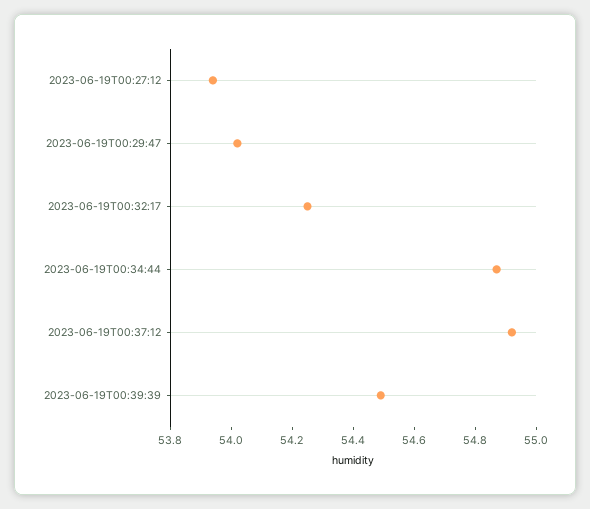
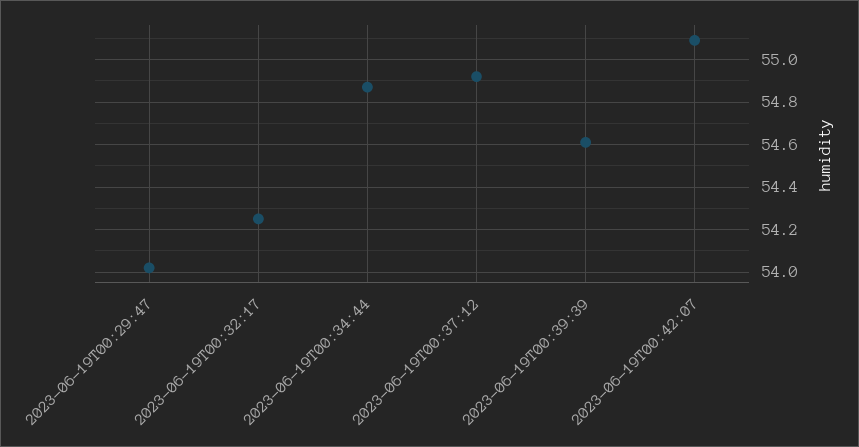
2023-06-19T00:27:12: 53.95 -> none
2023-06-19T00:39:39: 54.5 -> 54.6
2023-06-19T00:42:07: none -> 55.1

